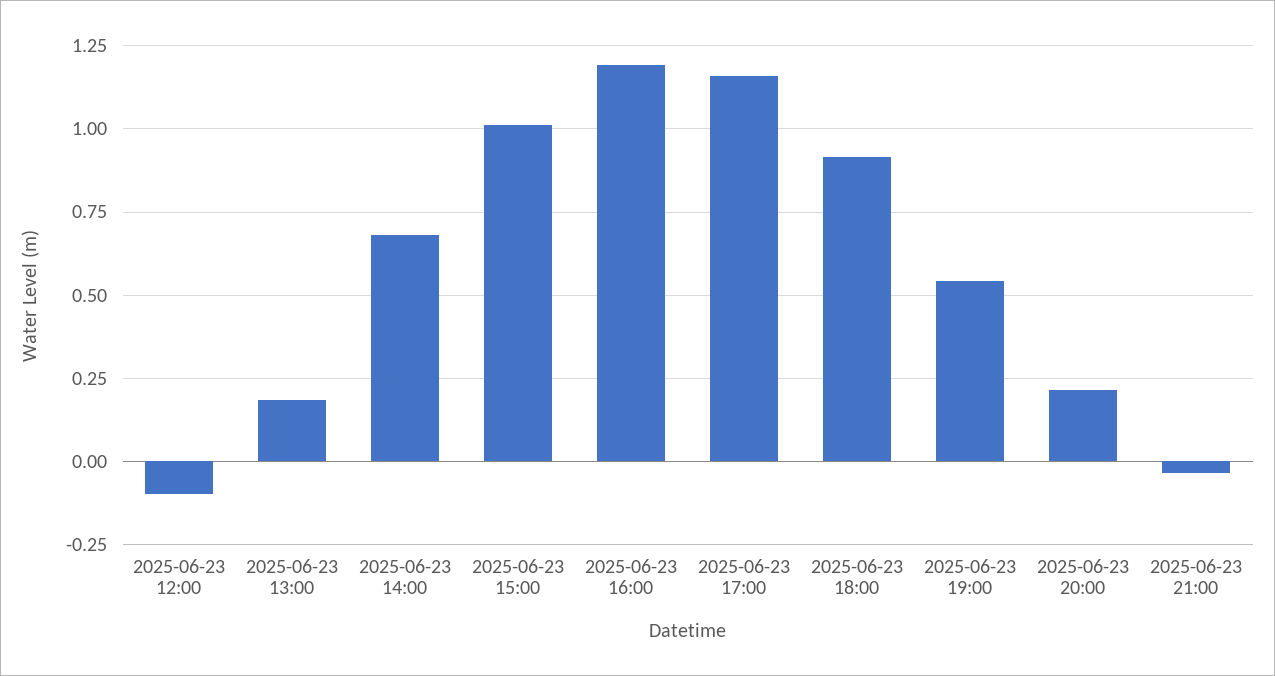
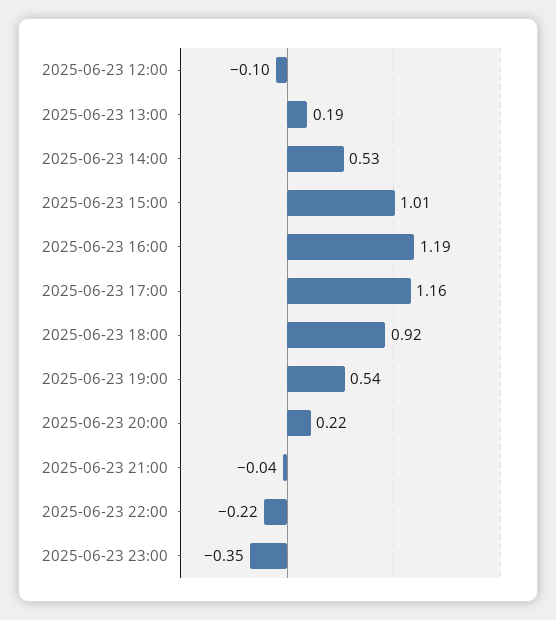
2025-06-23 14:00: 0.675 -> 0.53
2025-06-23 22:00: none -> -0.22
2025-06-23 23:00: none -> -0.35

